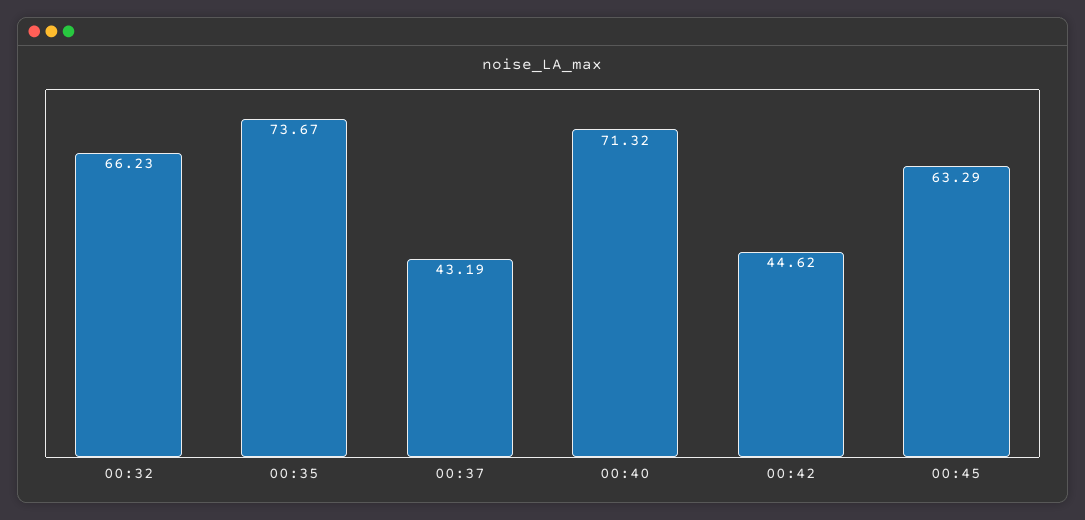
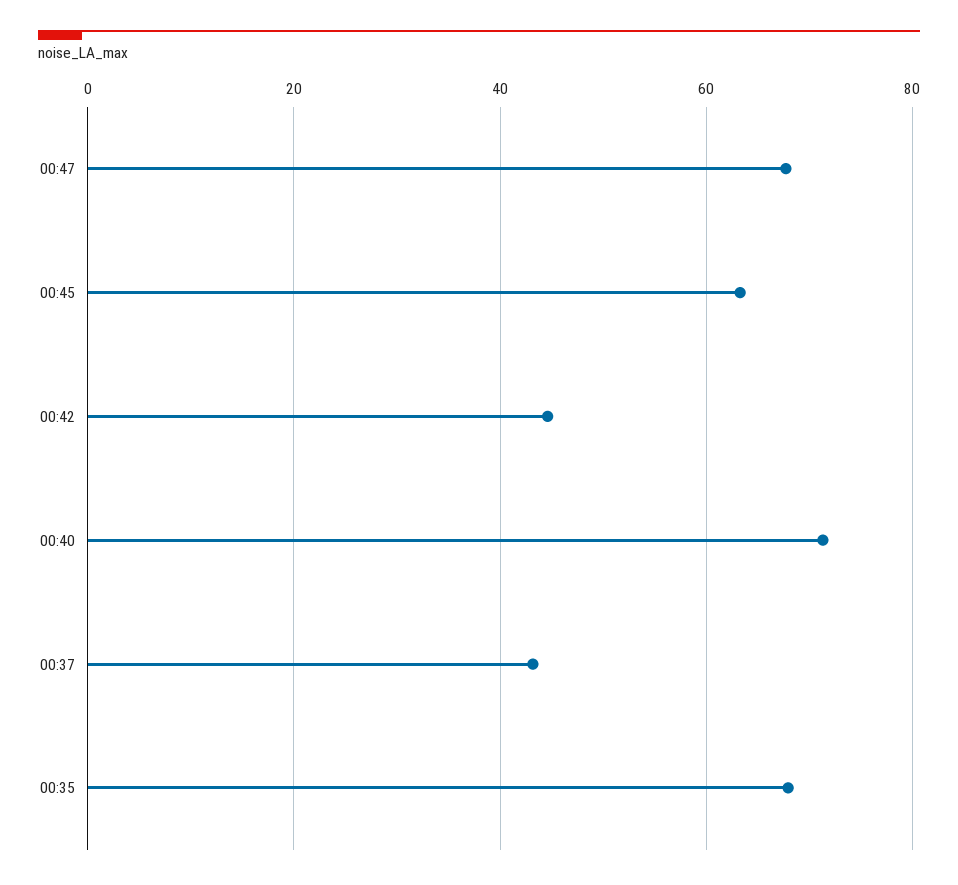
00:32: 66.23 -> none
00:35: 73.67 -> 68
00:47: none -> 68

